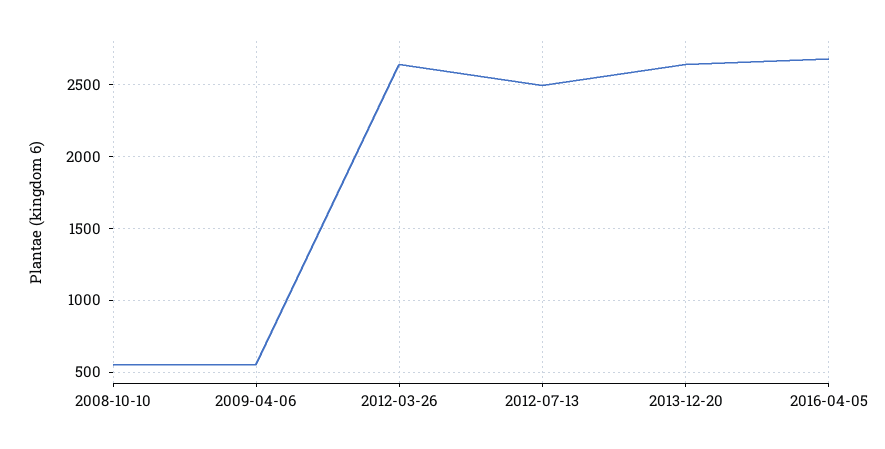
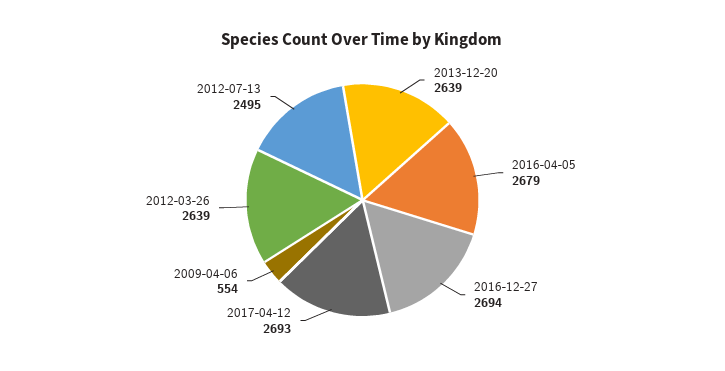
2008-10-10: 550 -> none
2016-12-27: none -> 2694
2017-04-12: none -> 2693

